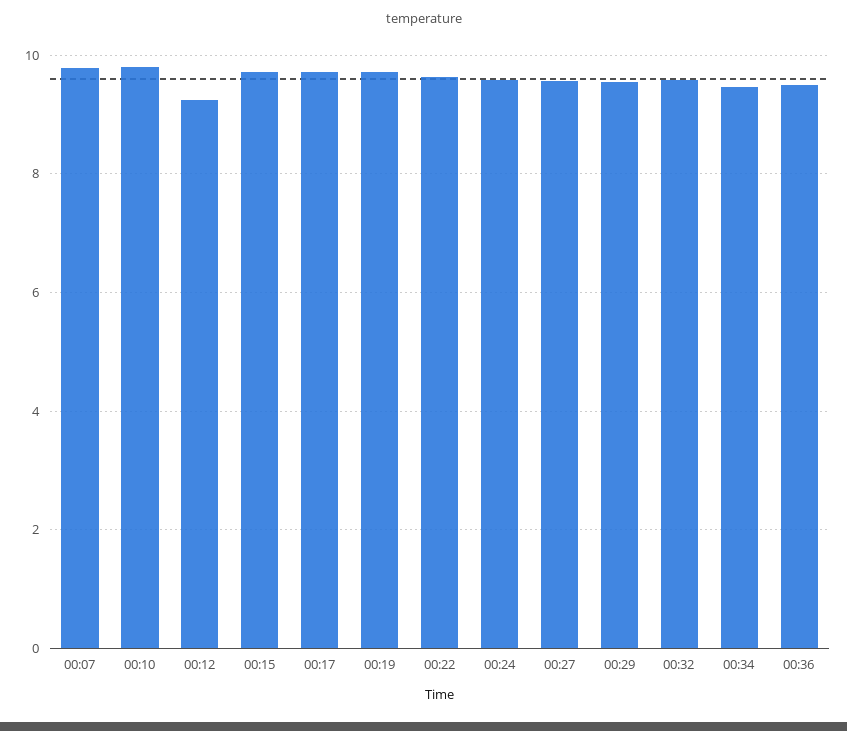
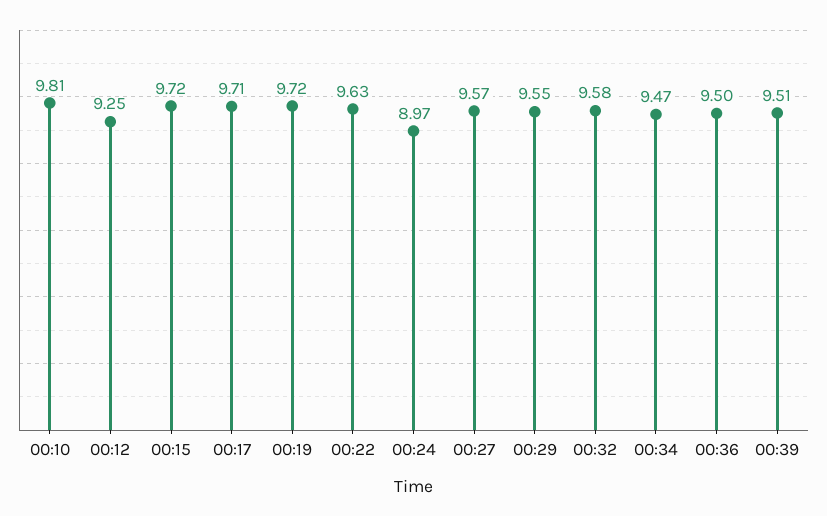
00:07: 9.8 -> none
00:24: 9.6 -> 8.97
00:39: none -> 9.51

